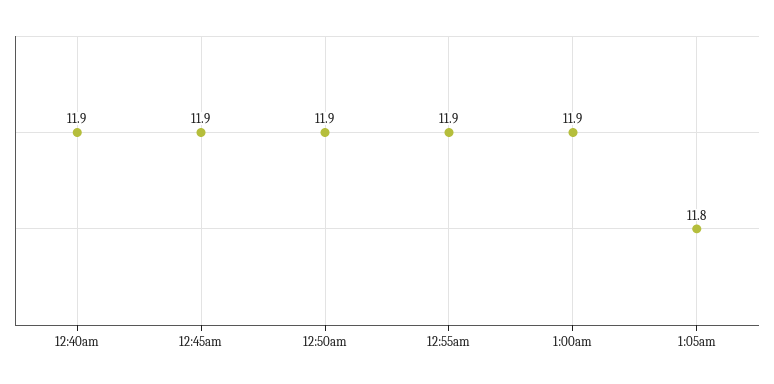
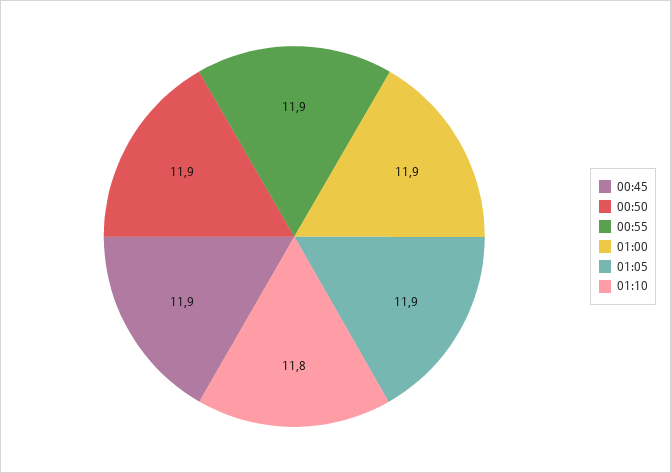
12:40am: 11.9 -> none
1:05am: 11.8 -> 11.9
01:10: none -> 11.8

